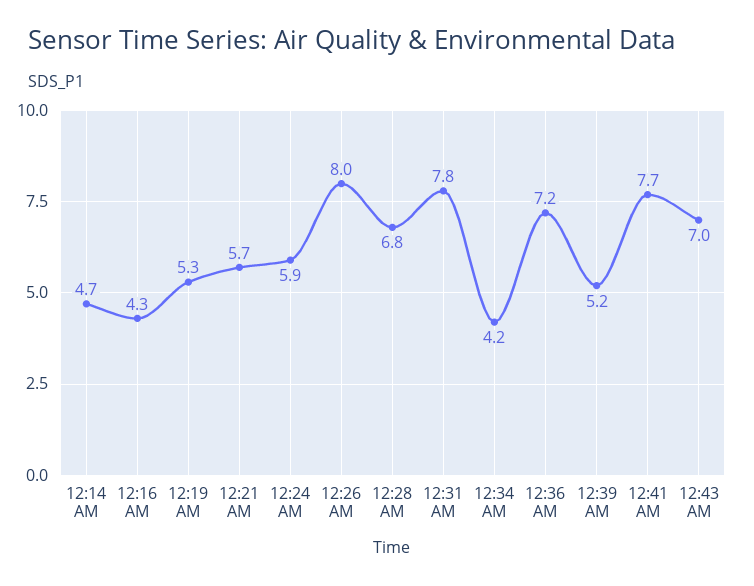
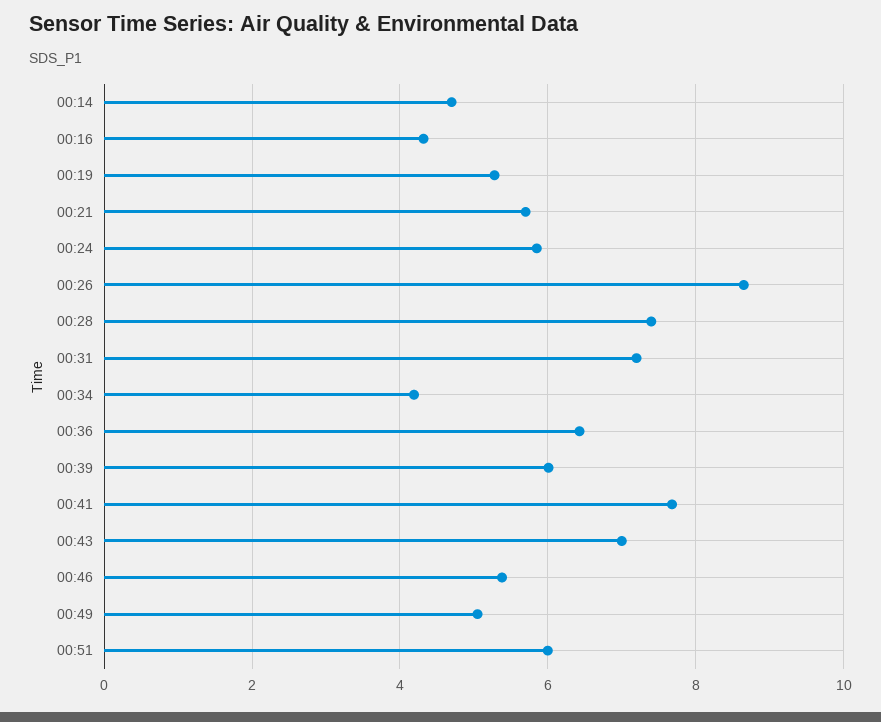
12:26 AM: 8 -> 8.6
12:28 AM: 6.8 -> 7.4
12:31 AM: 7.8 -> 7.2
12:36 AM: 7.2 -> 6.4
12:39 AM: 5.2 -> 6
00:46: none -> 5.4
00:49: none -> 5
00:51: none -> 6

